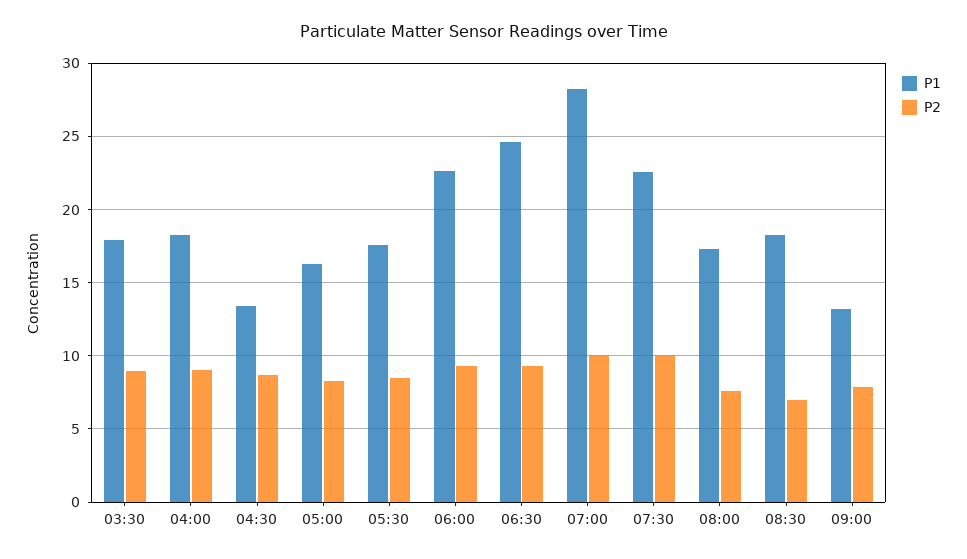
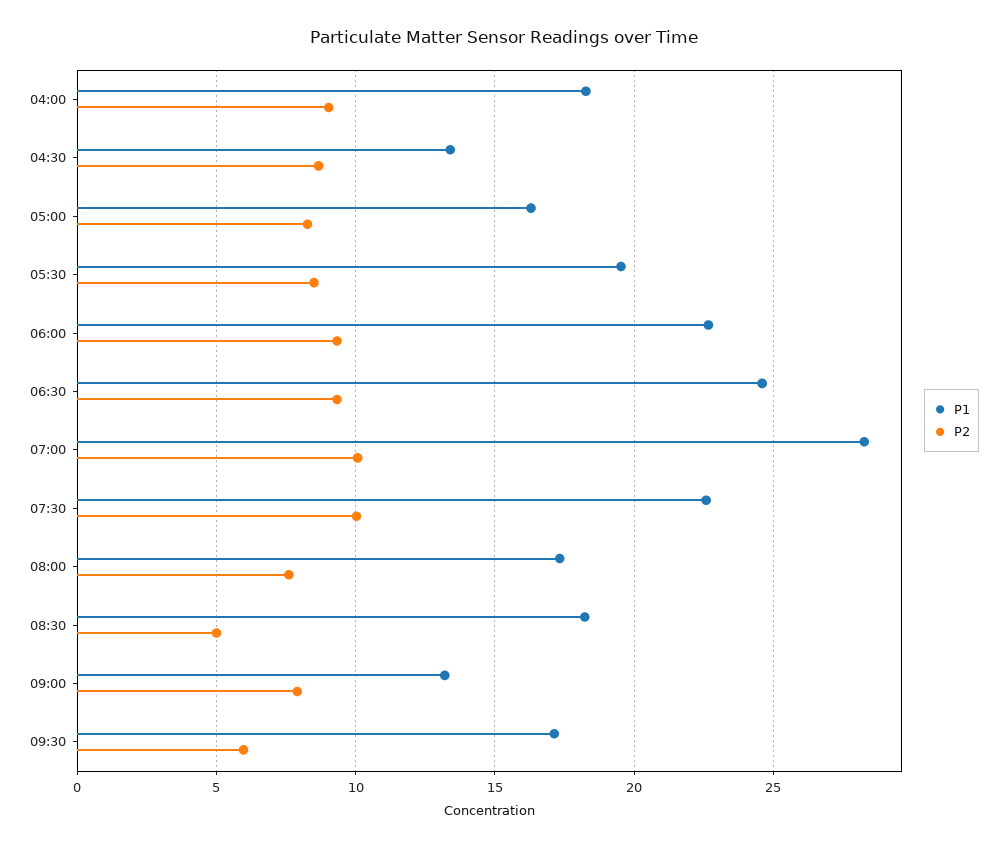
P1, 03:30: 18 -> none
P2, 03:30: 9 -> none
P1, 05:30: 17.5 -> 19.5
P2, 08:30: 7 -> 5
P1, 09:30: none -> 17
P2, 09:30: none -> 6

